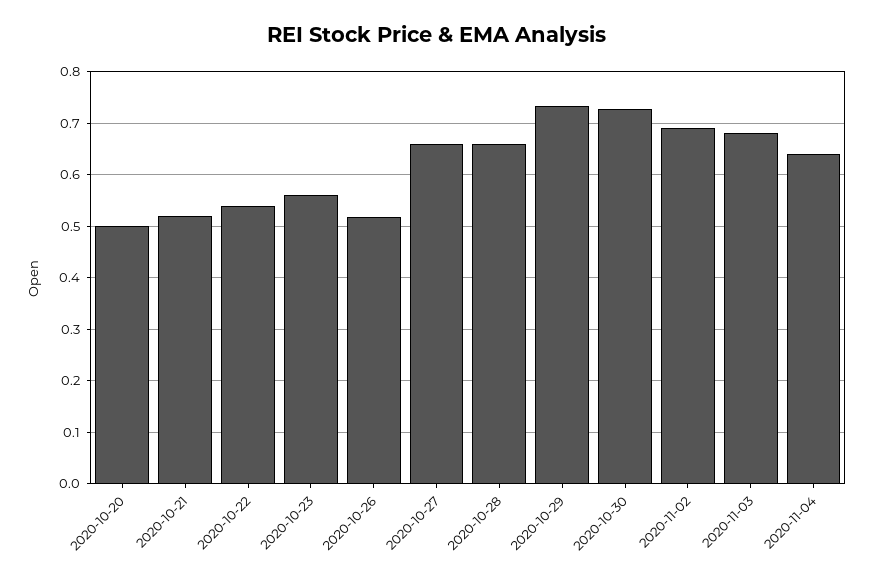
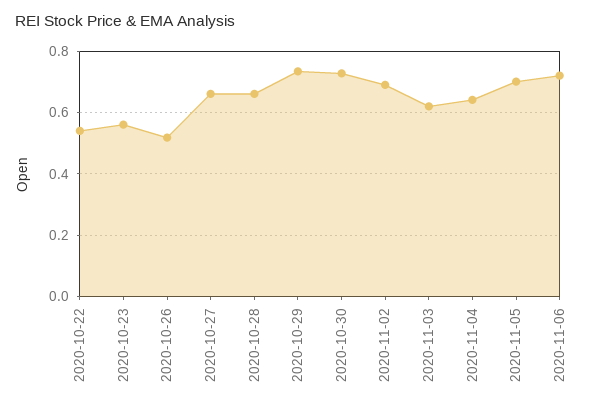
2020-10-20: 0.5 -> none
2020-10-21: 0.52 -> none
2020-11-03: 0.68 -> 0.62
2020-11-05: none -> 0.7
2020-11-06: none -> 0.72

